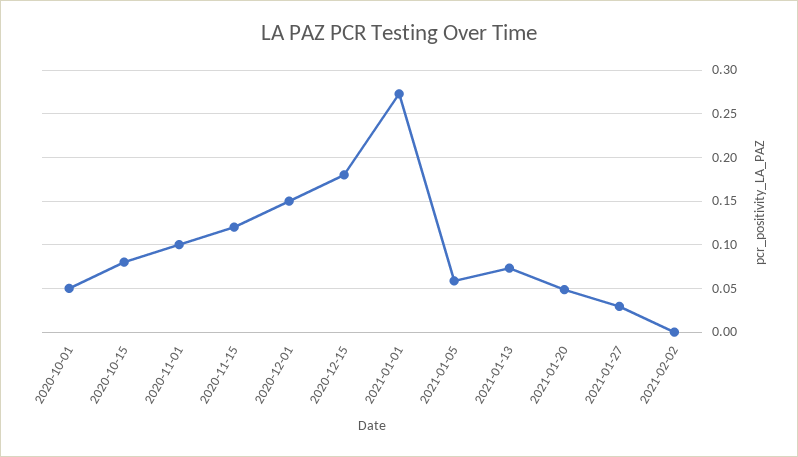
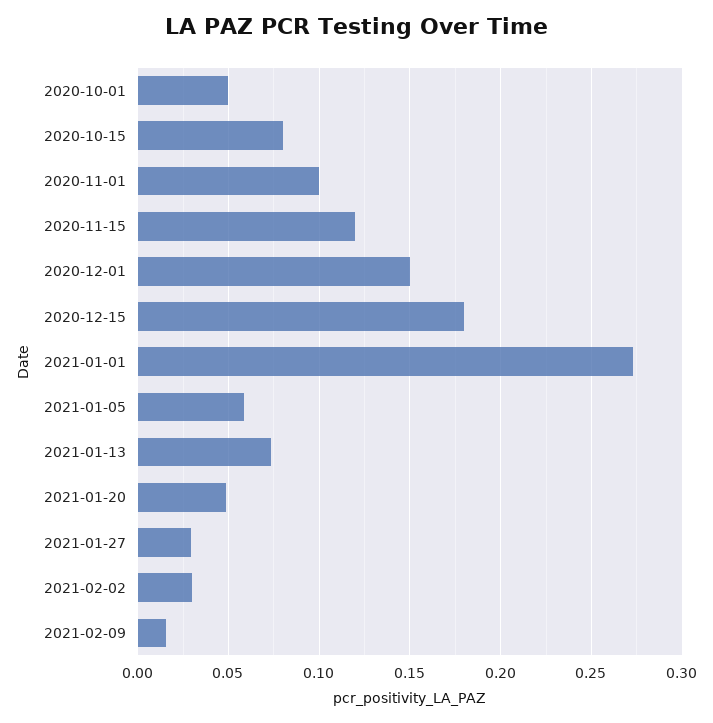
2021-02-02: 0 -> 0.03
2021-02-09: none -> 0.015

